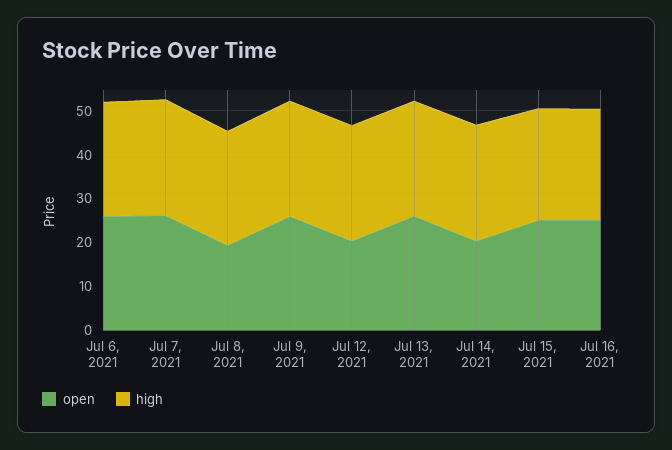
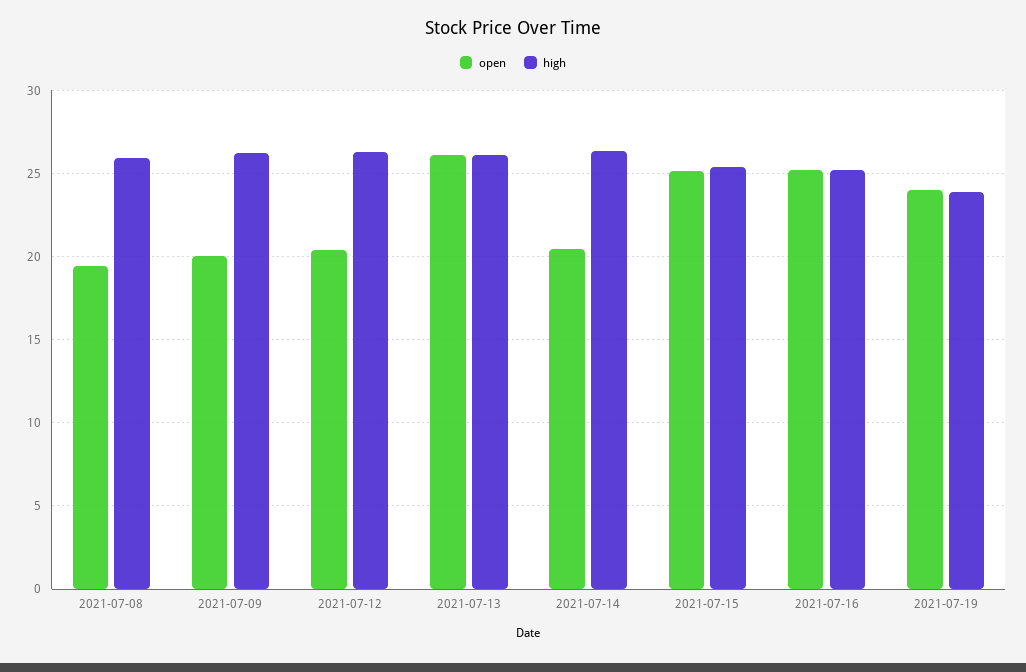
open, Jul 6, 2021: 26 -> none
high, Jul 6, 2021: 26 -> none
open, Jul 7, 2021: 26 -> none
high, Jul 7, 2021: 26 -> none
open, Jul 9, 2021: 26 -> 20
open, 2021-07-19: none -> 24
high, 2021-07-19: none -> 24

